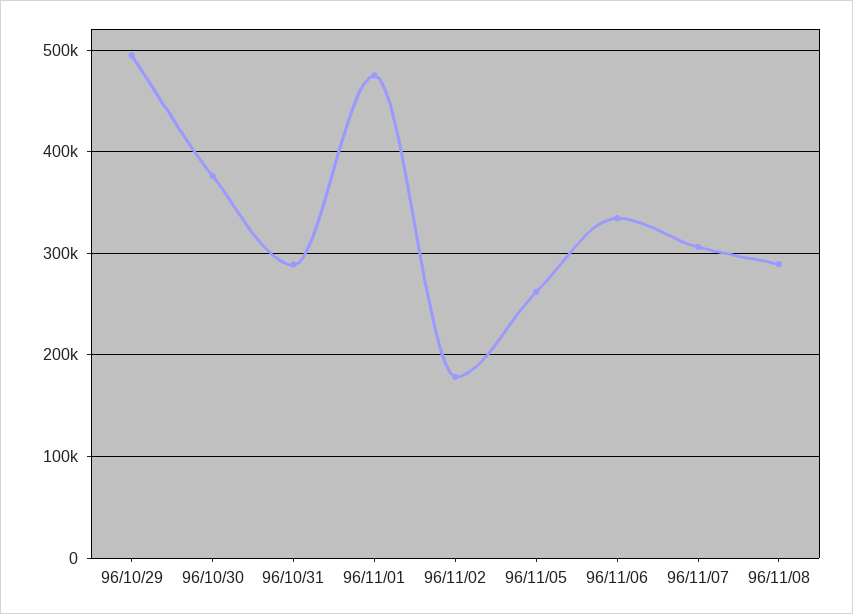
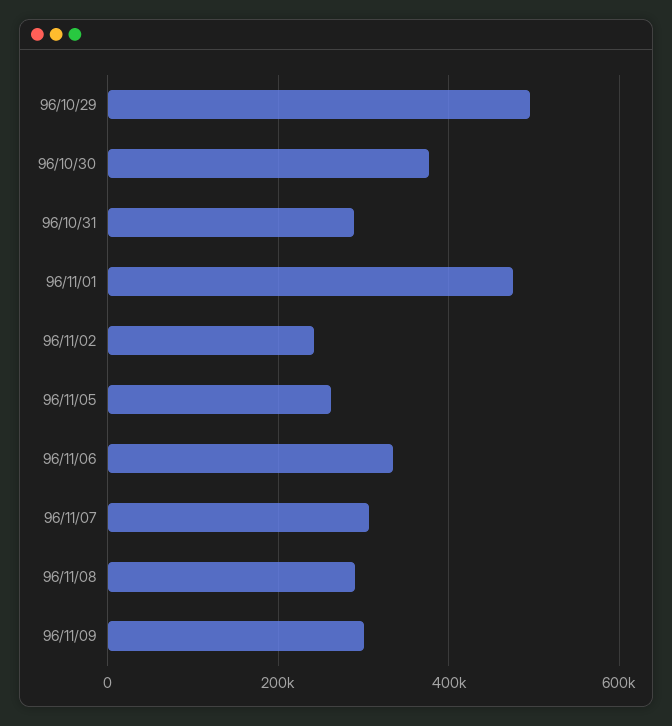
96/11/02: 180000 -> 240000
96/11/09: none -> 300000

